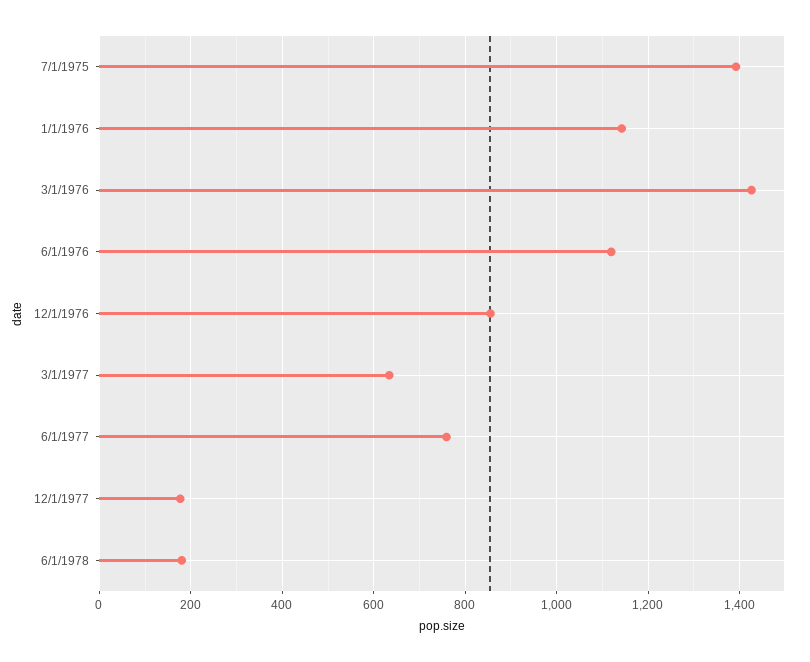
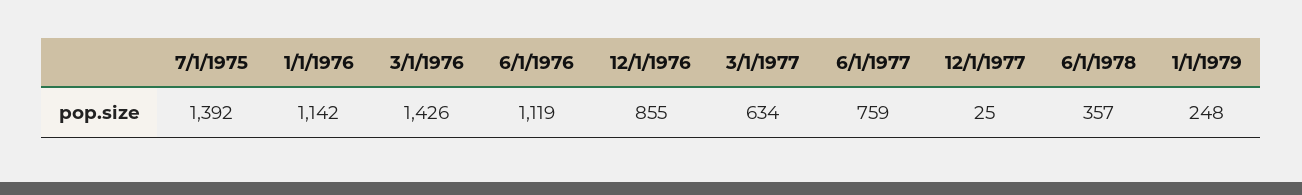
12/1/1977: 180 -> 25
6/1/1978: 180 -> 357
1/1/1979: none -> 248

